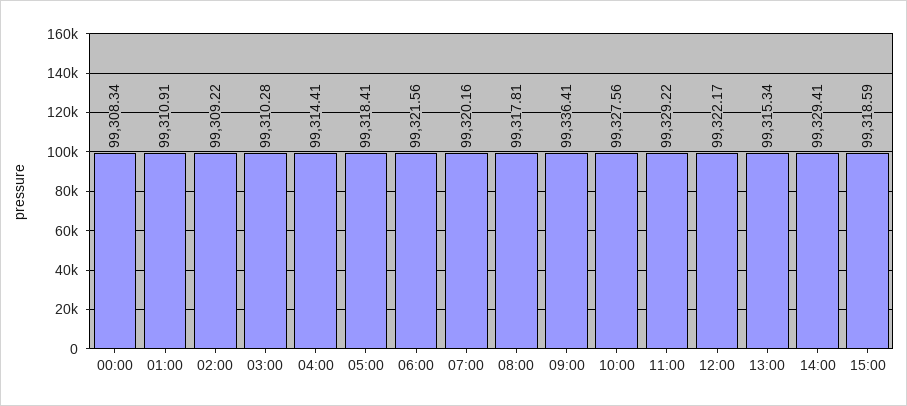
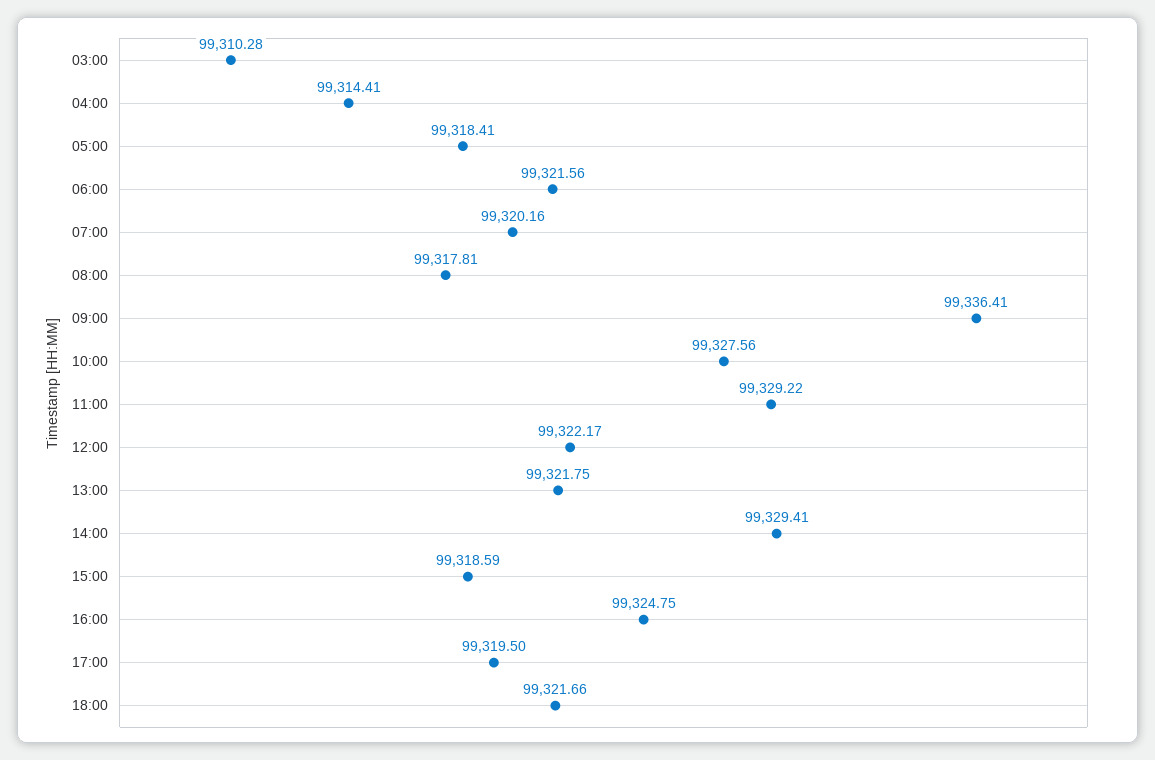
00:00: 99308.34 -> none
01:00: 99310.91 -> none
02:00: 99309.22 -> none
13:00: 99315.34 -> 99321.75
16:00: none -> 99324.75
17:00: none -> 99319.5
18:00: none -> 99321.66

